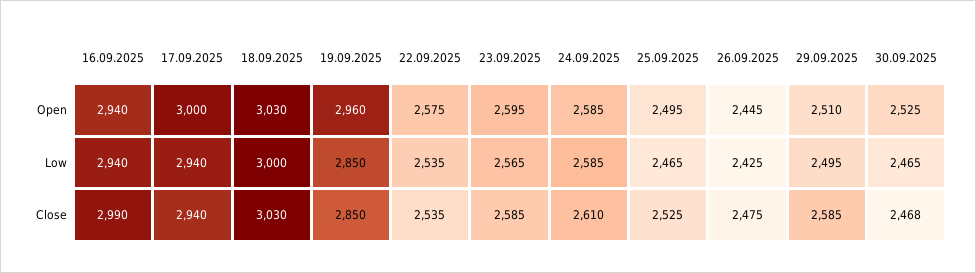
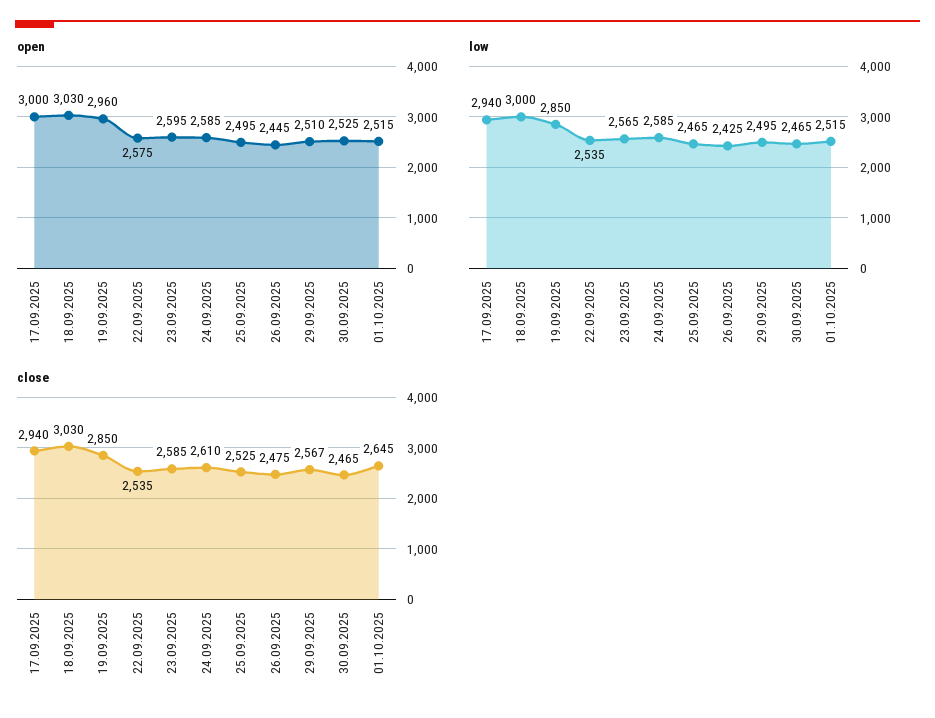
Open, 16.09.2025: 2940 -> none
Low, 16.09.2025: 2940 -> none
Close, 16.09.2025: 2990 -> none
Close, 29.09.2025: 2585 -> 2567
Close, 30.09.2025: 2468 -> 2465
Open, 01.10.2025: none -> 2515
Low, 01.10.2025: none -> 2515
Close, 01.10.2025: none -> 2645

